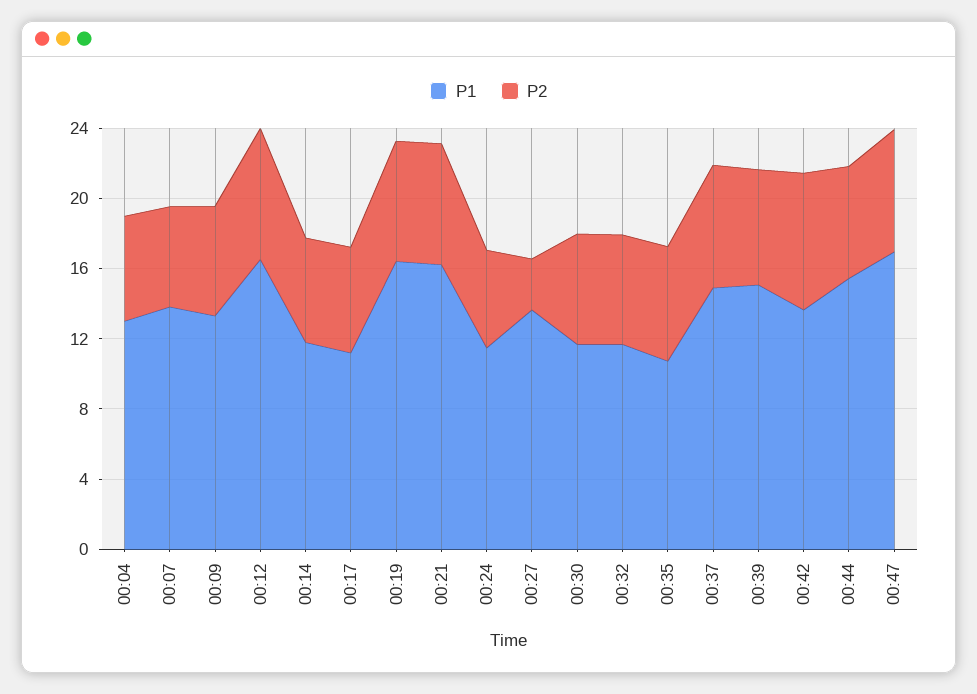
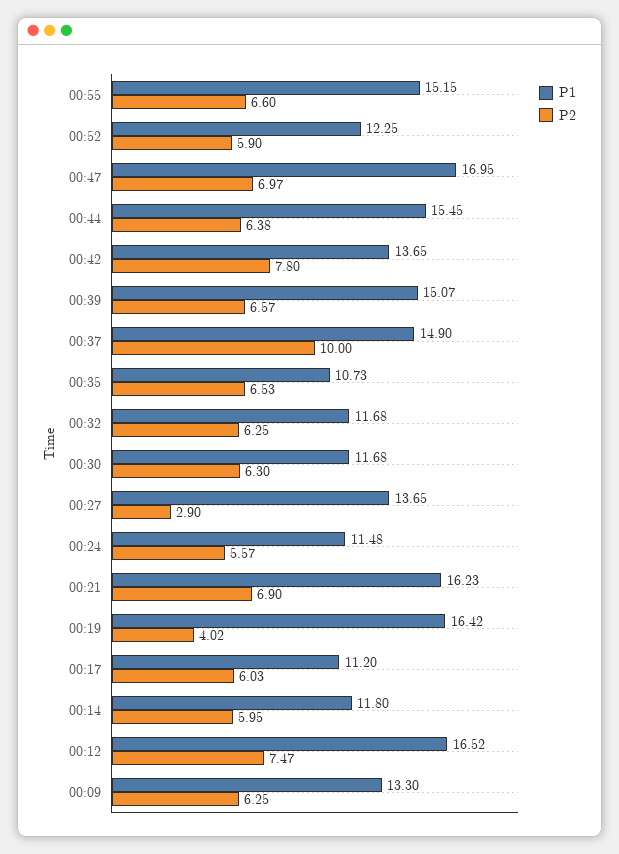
P1, 00:04: 13 -> none
P2, 00:04: 6 -> none
P1, 00:07: 14 -> none
P2, 00:07: 6 -> none
P2, 00:19: 7 -> 4.02
P2, 00:37: 7 -> 10
P1, 00:55: none -> 15.15
P2, 00:55: none -> 6.6
P1, 00:52: none -> 12.25
P2, 00:52: none -> 5.9

